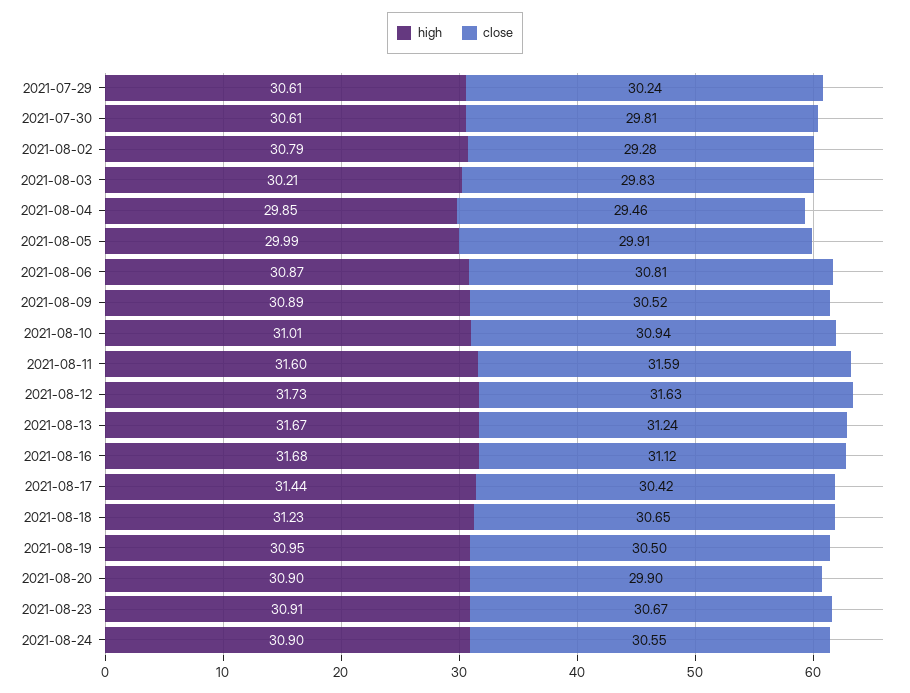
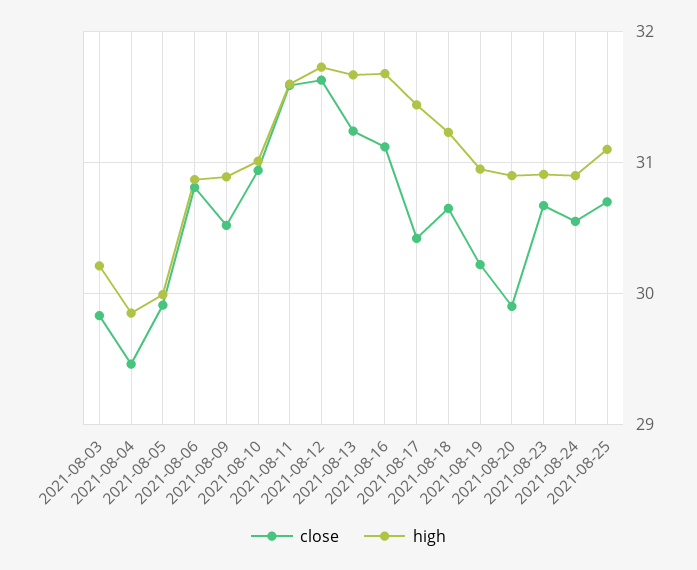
high, 2021-07-29: 30.61 -> none
close, 2021-07-29: 30.24 -> none
high, 2021-07-30: 30.61 -> none
close, 2021-07-30: 29.81 -> none
high, 2021-08-02: 30.79 -> none
close, 2021-08-02: 29.28 -> none
close, 2021-08-19: 30.5 -> 30.2
close, 2021-08-25: none -> 30.7
high, 2021-08-25: none -> 31.1

